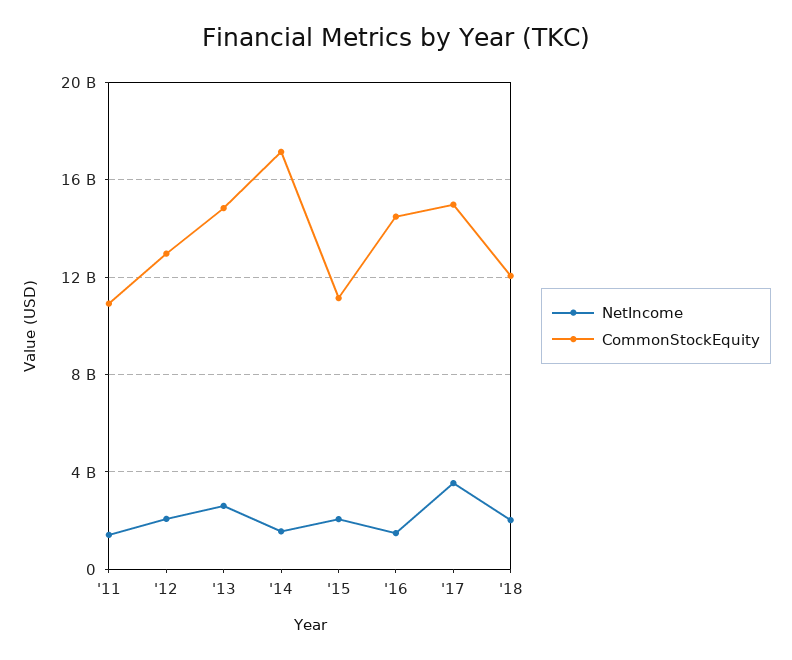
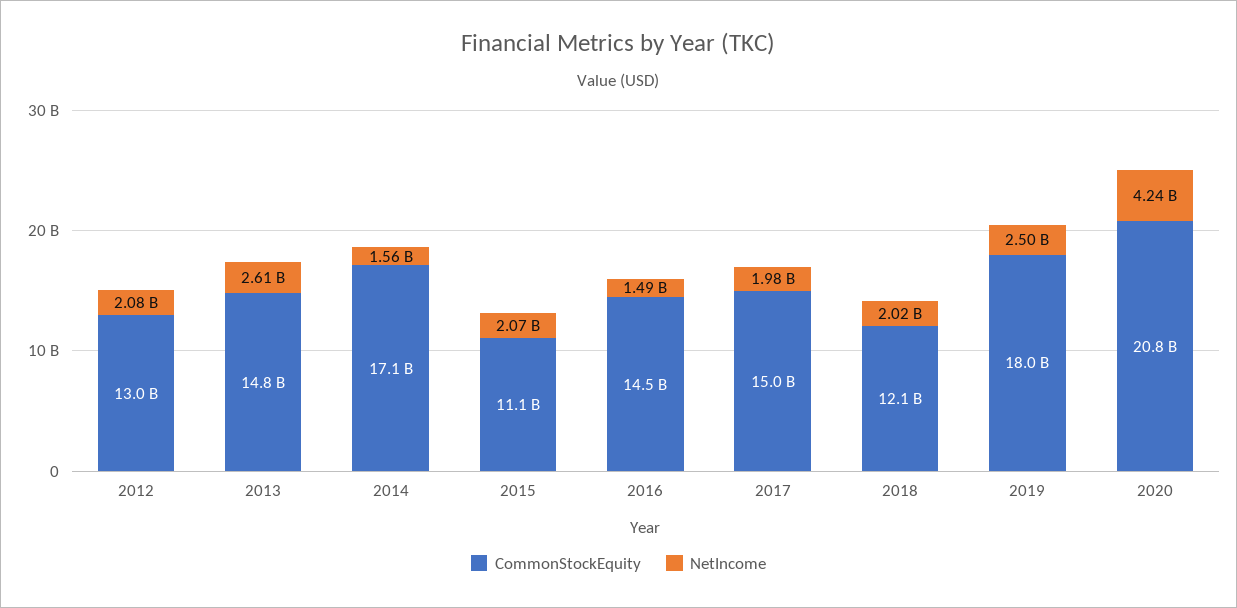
NetIncome, '11: 1500000000 -> none
CommonStockEquity, '11: 11000000000 -> none
NetIncome, '17: 3500000000 -> 1980000000
CommonStockEquity, 2019: none -> 18000000000
NetIncome, 2019: none -> 2500000000
CommonStockEquity, 2020: none -> 20800000000
NetIncome, 2020: none -> 4240000000

